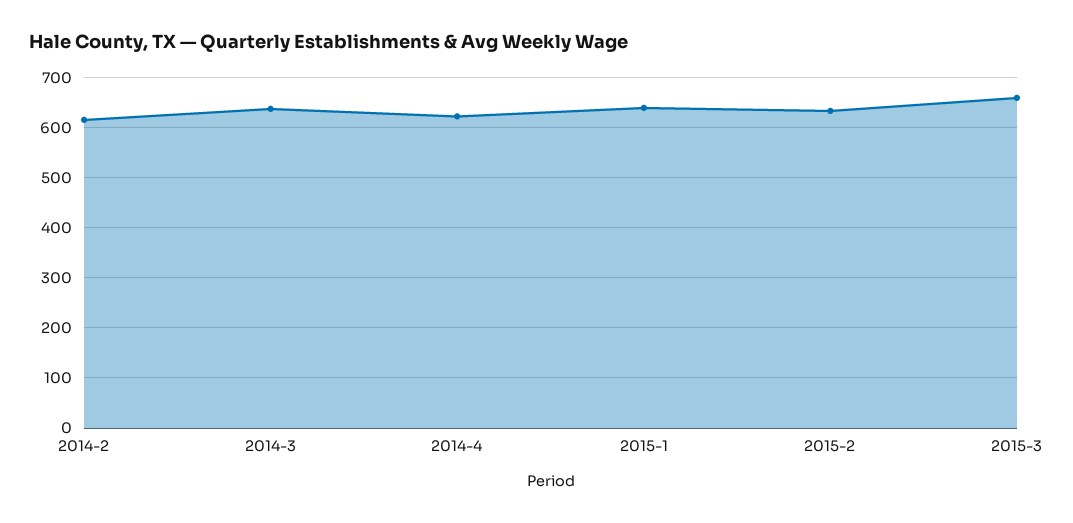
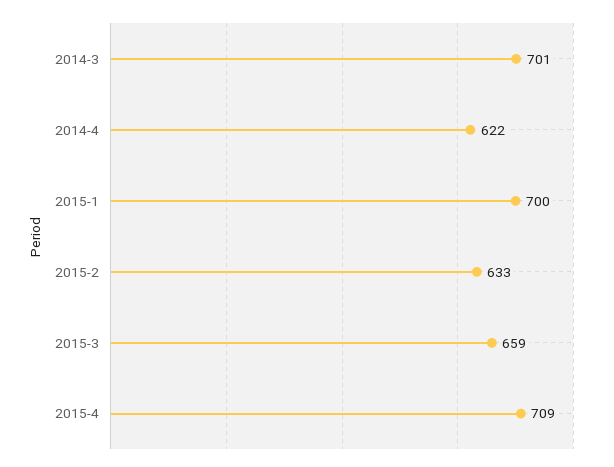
2014-2: 620 -> none
2014-3: 640 -> 701
2015-1: 640 -> 700
2015-4: none -> 709

